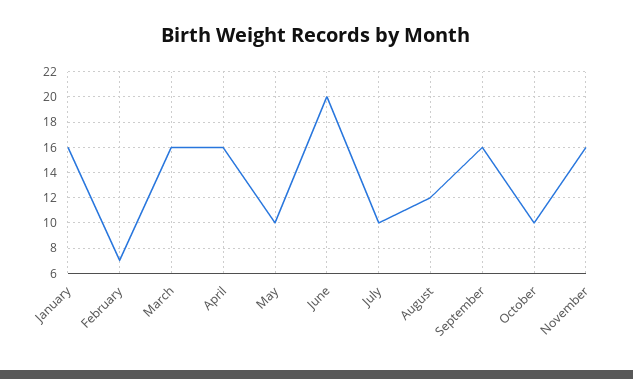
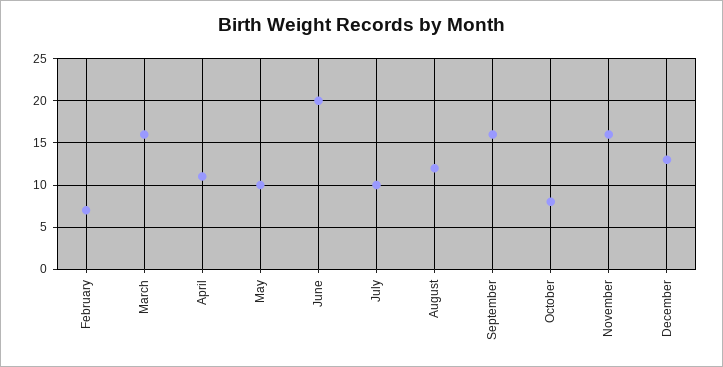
January: 16 -> none
April: 16 -> 11
October: 10 -> 8
December: none -> 13

